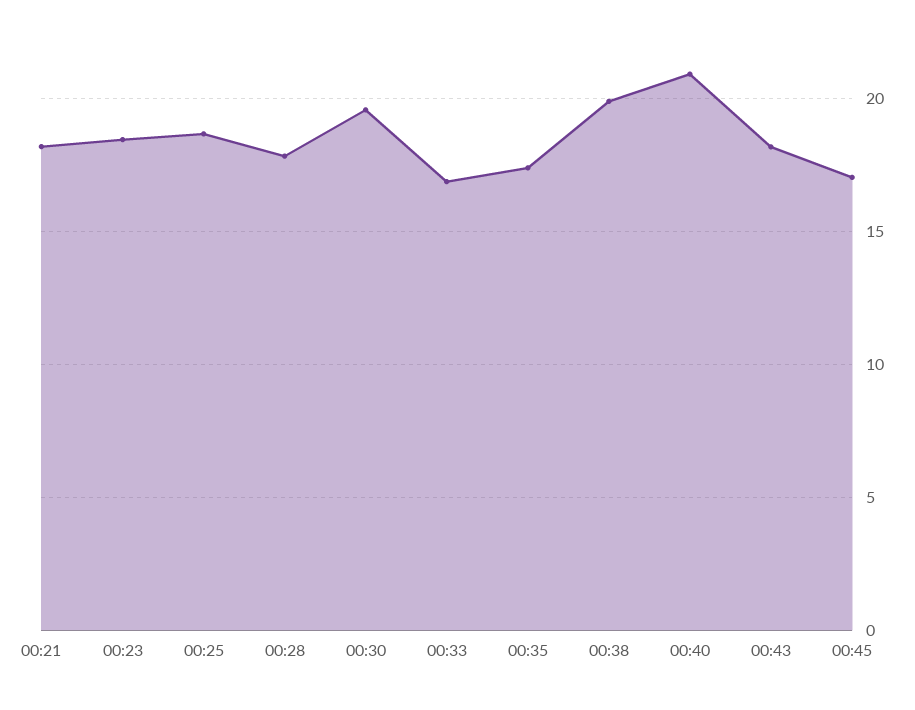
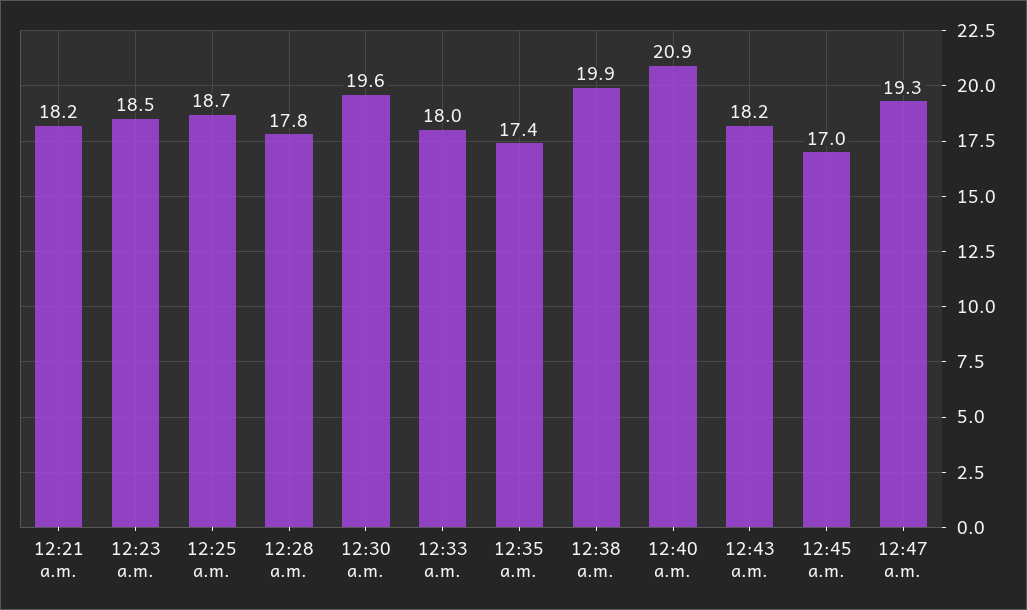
00:33: 17 -> 18
12:47 a.m.: none -> 19.3

